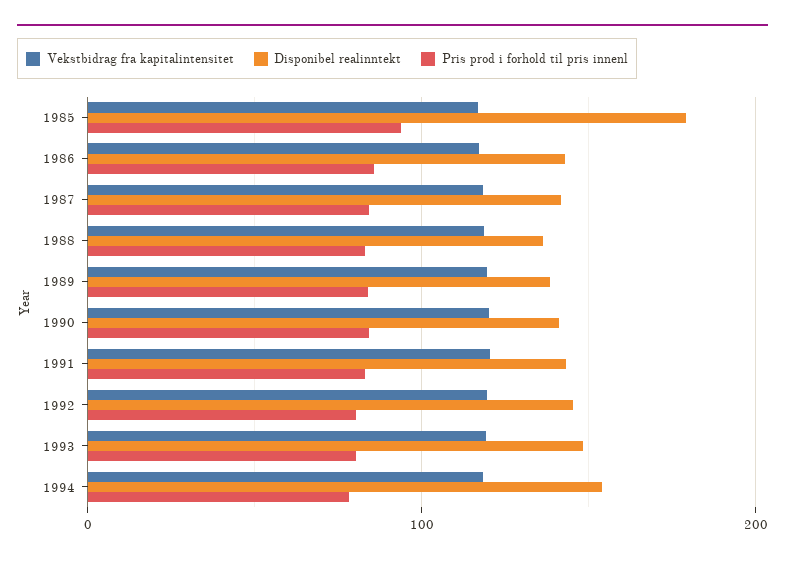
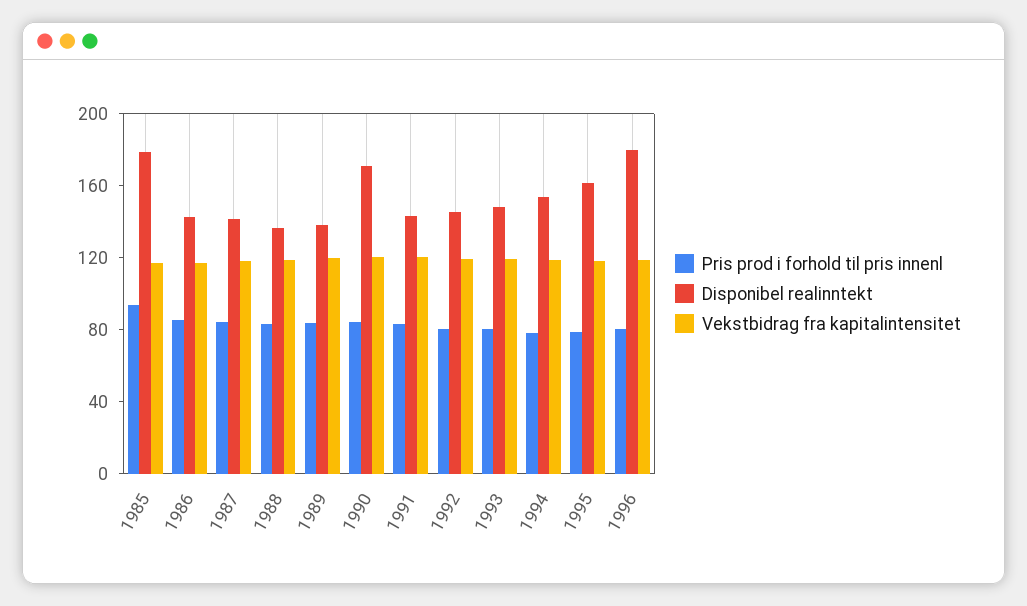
Disponibel realinntekt, 1990: 140 -> 170
Pris prod i forhold til pris innenl, 1995: none -> 80
Disponibel realinntekt, 1995: none -> 160
Vekstbidrag fra kapitalintensitet, 1995: none -> 120
Pris prod i forhold til pris innenl, 1996: none -> 80
Disponibel realinntekt, 1996: none -> 180
Vekstbidrag fra kapitalintensitet, 1996: none -> 120

